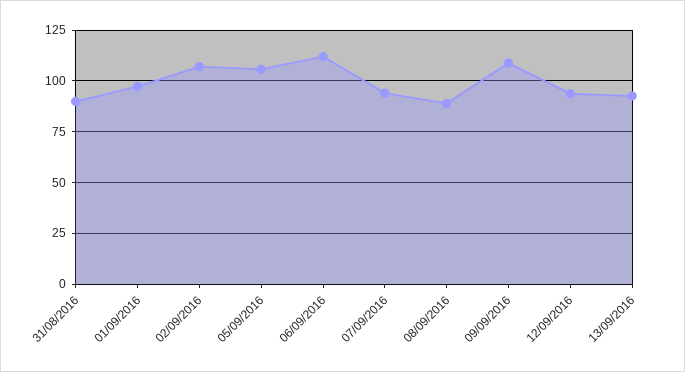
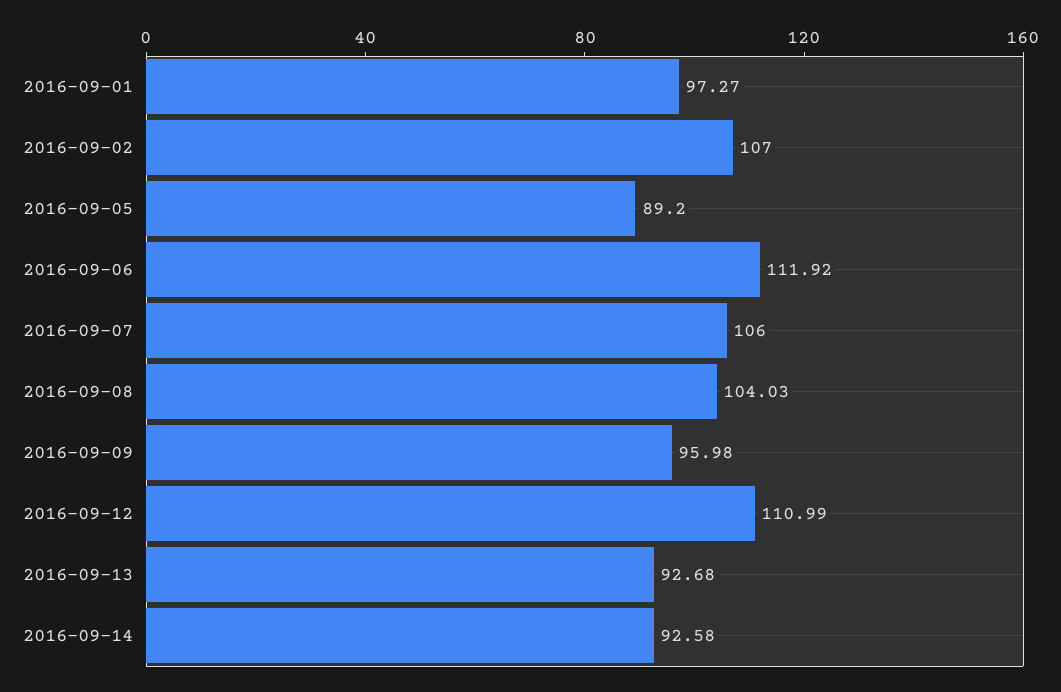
31/08/2016: 90 -> none
05/09/2016: 105 -> 89.2
07/09/2016: 95 -> 106
08/09/2016: 90 -> 104.03
09/09/2016: 110 -> 95.98
12/09/2016: 95 -> 110.99
2016-09-14: none -> 92.58

